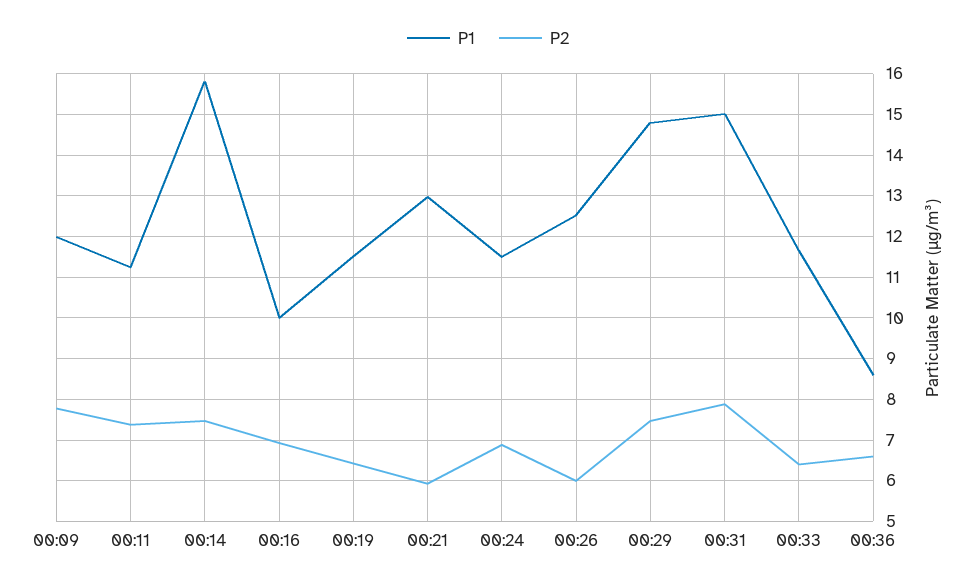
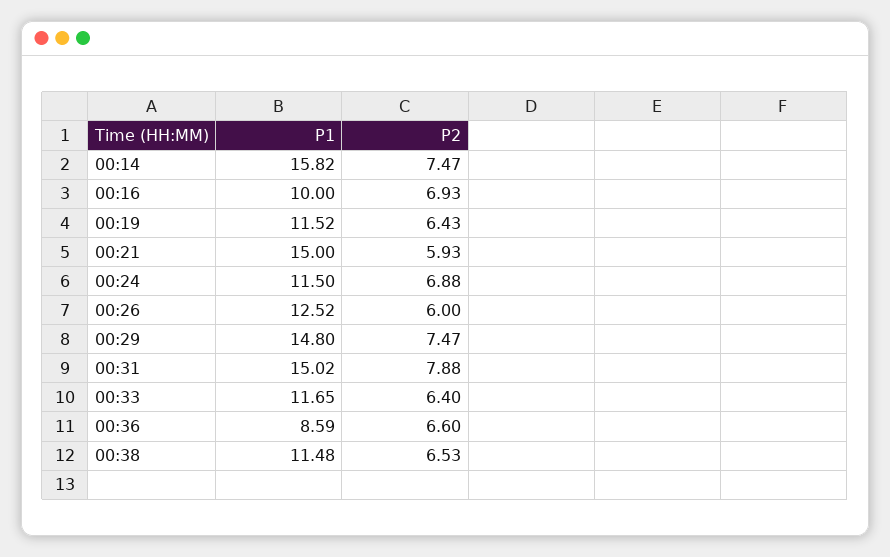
P1, 00:09: 12 -> none
P2, 00:09: 7.8 -> none
P1, 00:11: 11.2 -> none
P2, 00:11: 7.4 -> none
P1, 00:21: 13 -> 15
P1, 00:38: none -> 11.48
P2, 00:38: none -> 6.53

